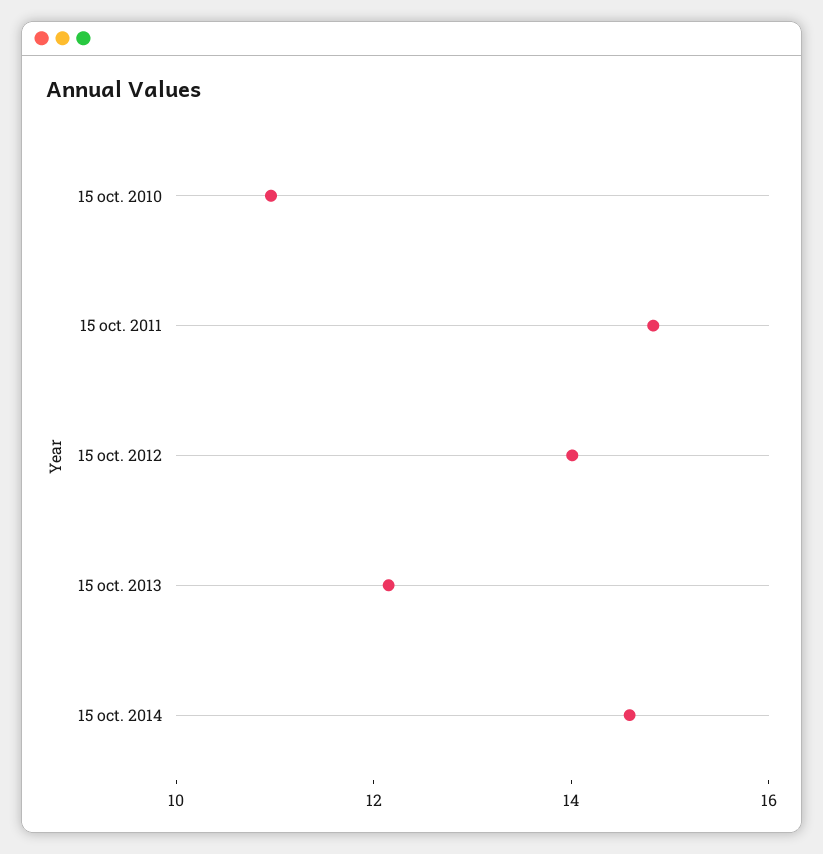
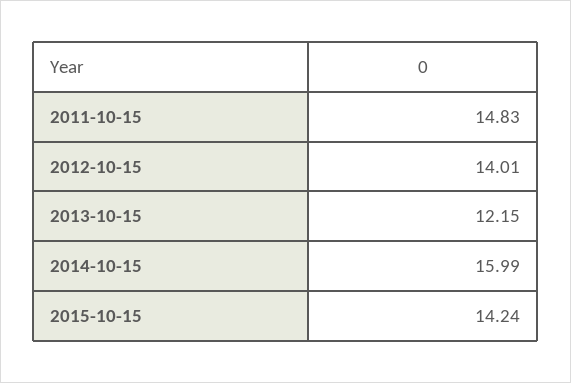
15 oct. 2010: 11 -> none
15 oct. 2014: 14.5 -> 15.99
2015-10-15: none -> 14.24

